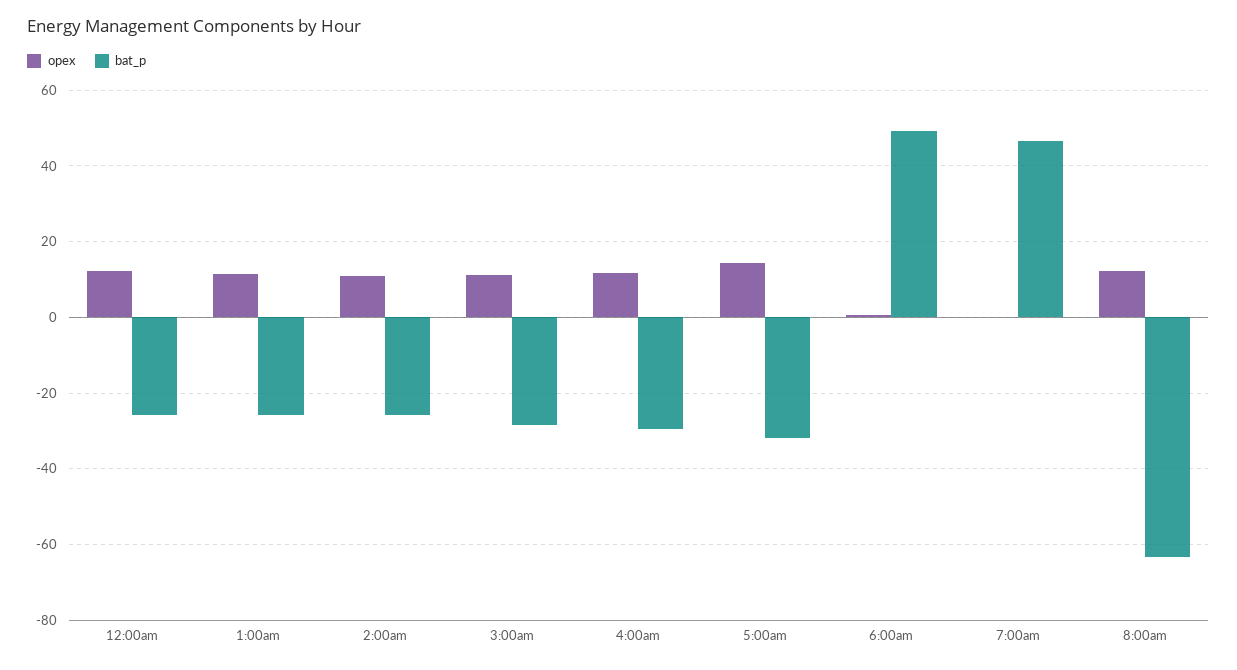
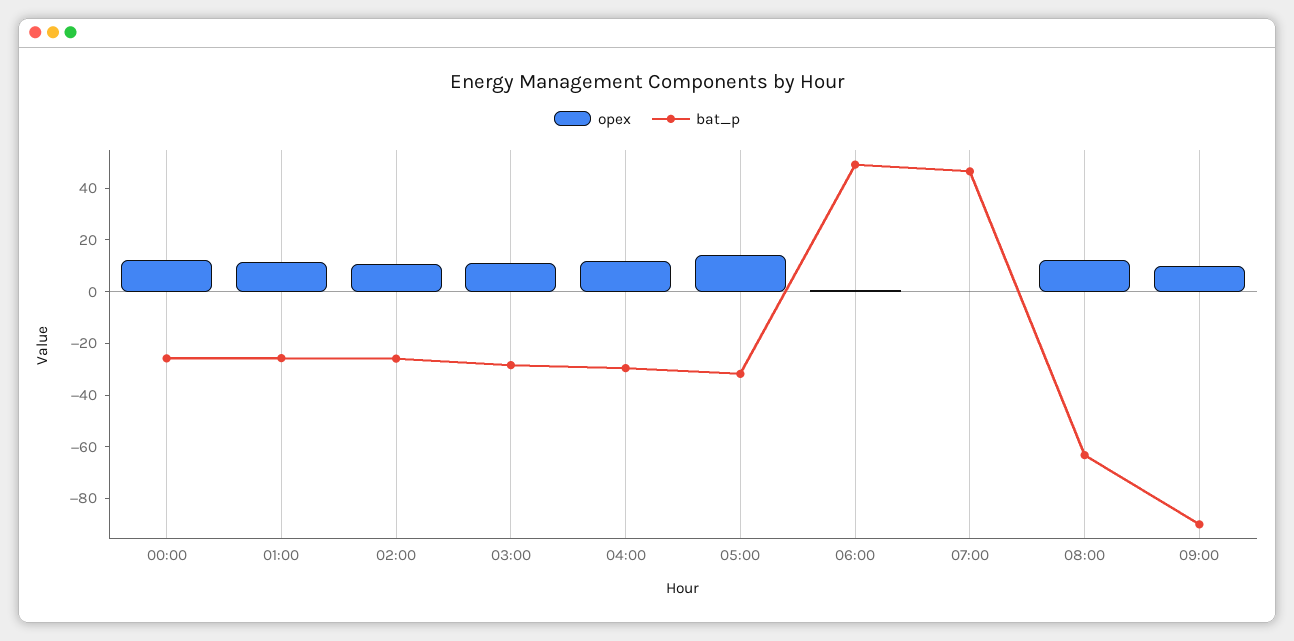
opex, 09:00: none -> 10
bat_p, 09:00: none -> -90

